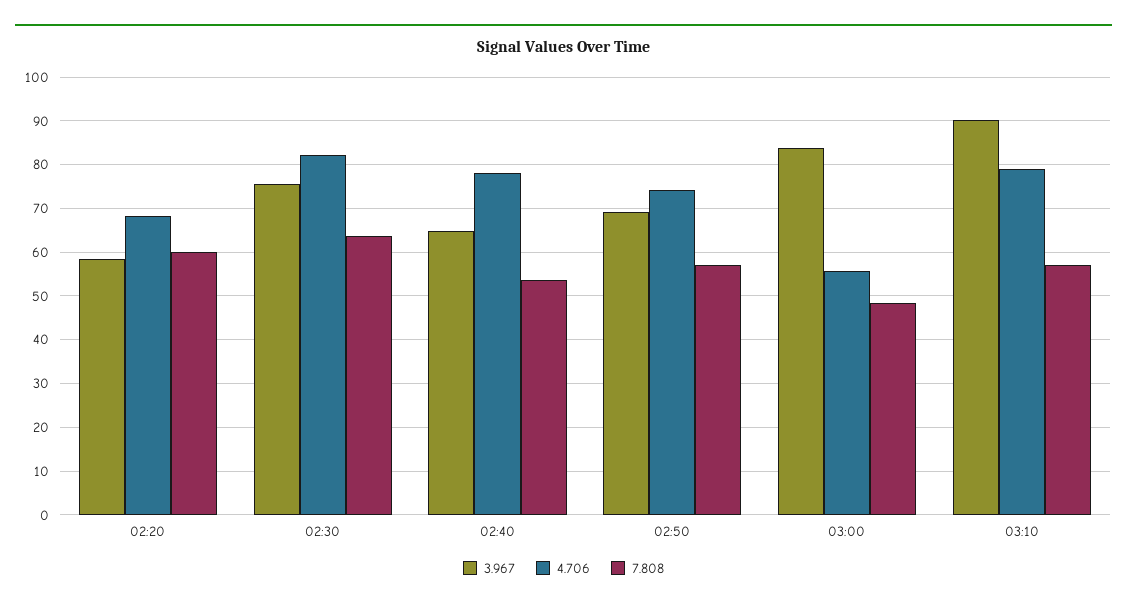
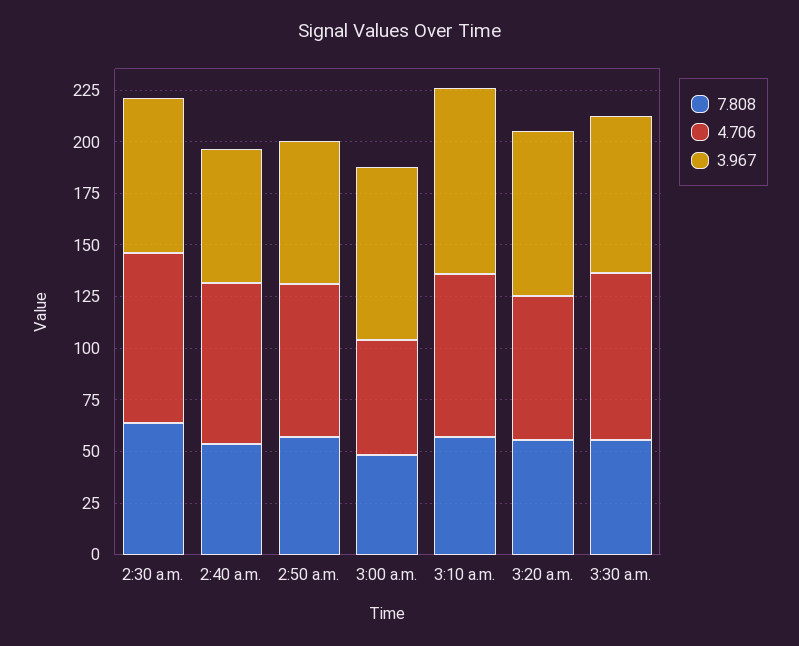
3.967, 02:20: 58 -> none
4.706, 02:20: 68 -> none
7.808, 02:20: 60 -> none
7.808, 3:20 a.m.: none -> 55
4.706, 3:20 a.m.: none -> 70
3.967, 3:20 a.m.: none -> 80
7.808, 3:30 a.m.: none -> 55
4.706, 3:30 a.m.: none -> 80
3.967, 3:30 a.m.: none -> 75

